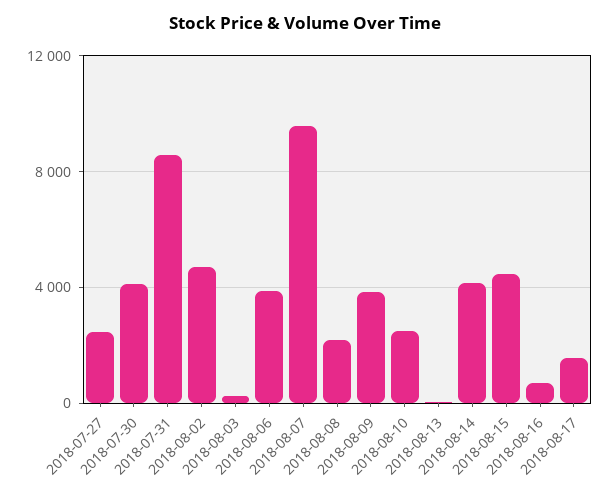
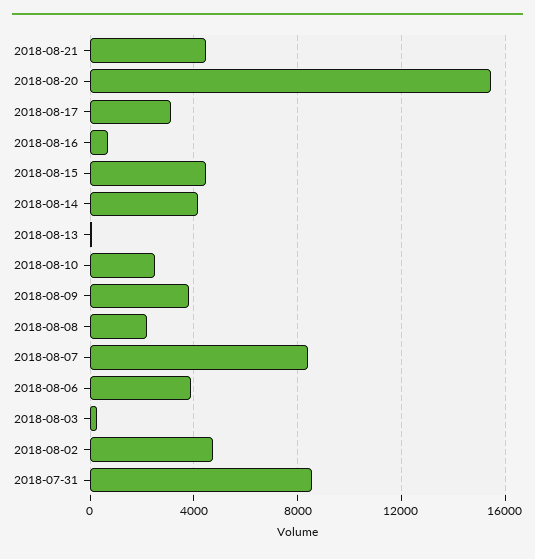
2018-07-27: 2500 -> none
2018-07-30: 4000 -> none
2018-08-07: 9500 -> 8500
2018-08-17: 1500 -> 3000
2018-08-21: none -> 4500
2018-08-20: none -> 15500

